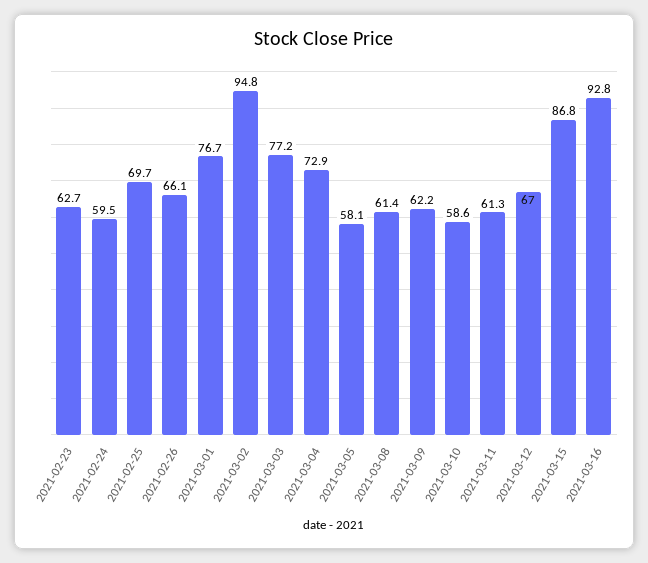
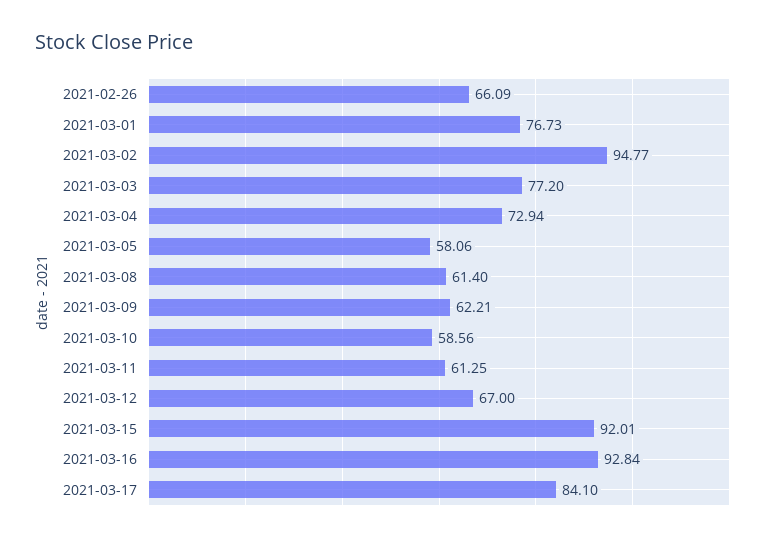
2021-02-23: 62.7 -> none
2021-02-24: 59.5 -> none
2021-02-25: 69.7 -> none
2021-03-15: 86.8 -> 92.01
2021-03-17: none -> 84.1

